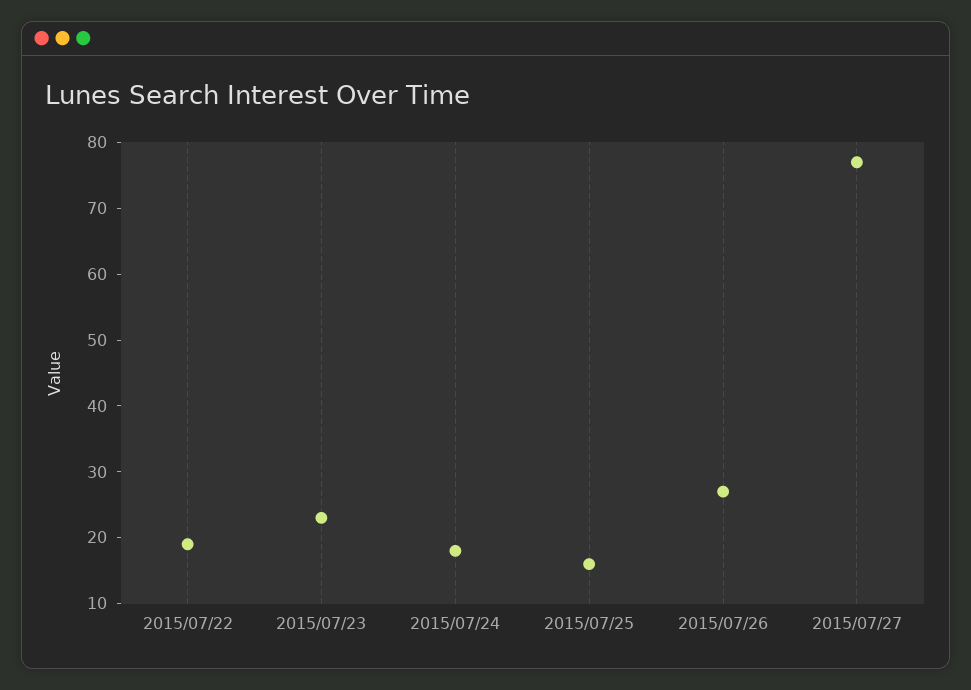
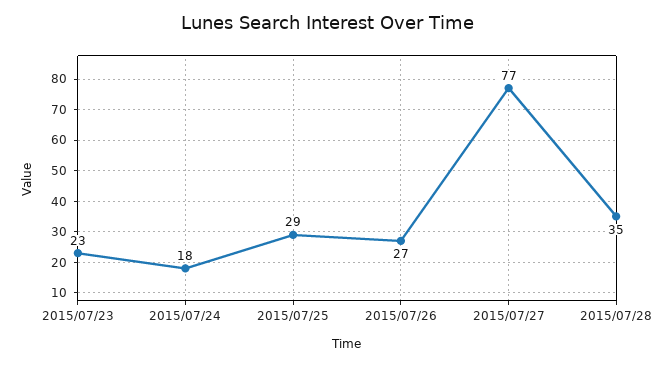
2015/07/22: 20 -> none
2015/07/25: 15 -> 29
2015/07/28: none -> 35

